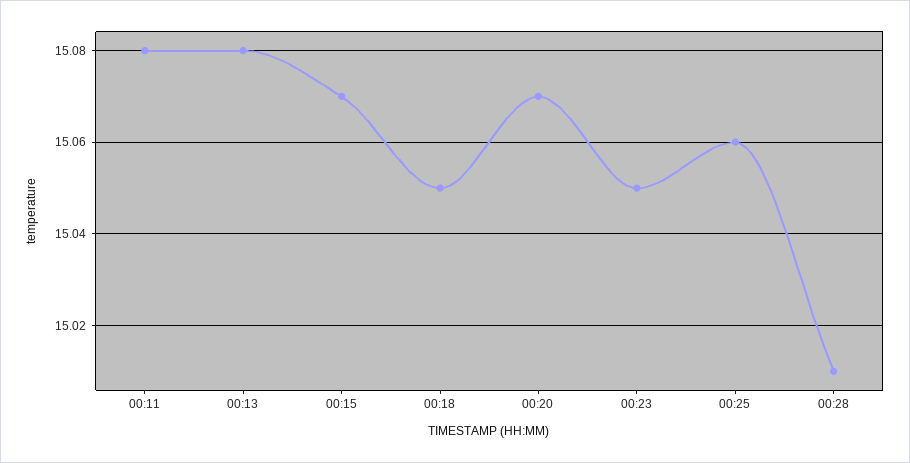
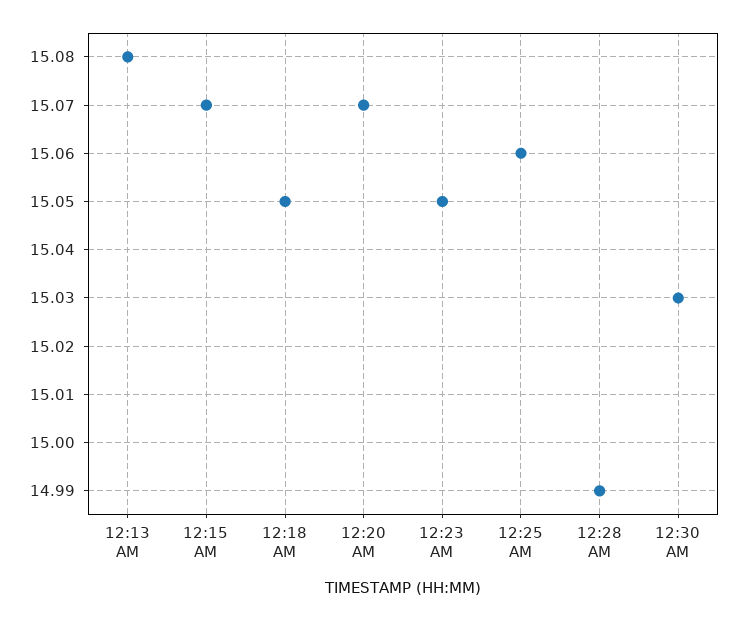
00:11: 15.08 -> none
00:28: 15.01 -> 14.99
12:30 AM: none -> 15.03

